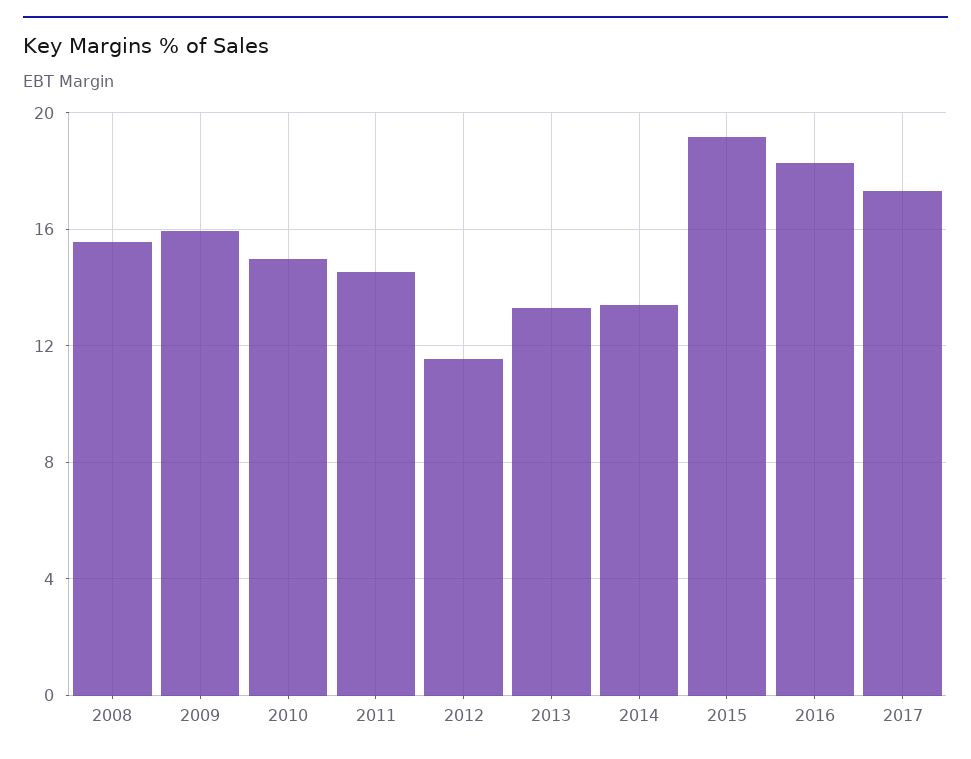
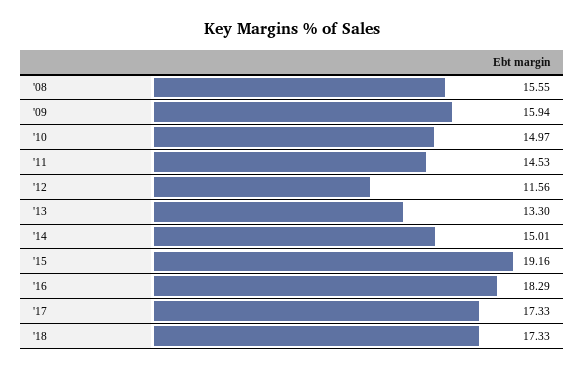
2014: 13.5 -> 15.01
'18: none -> 17.33

